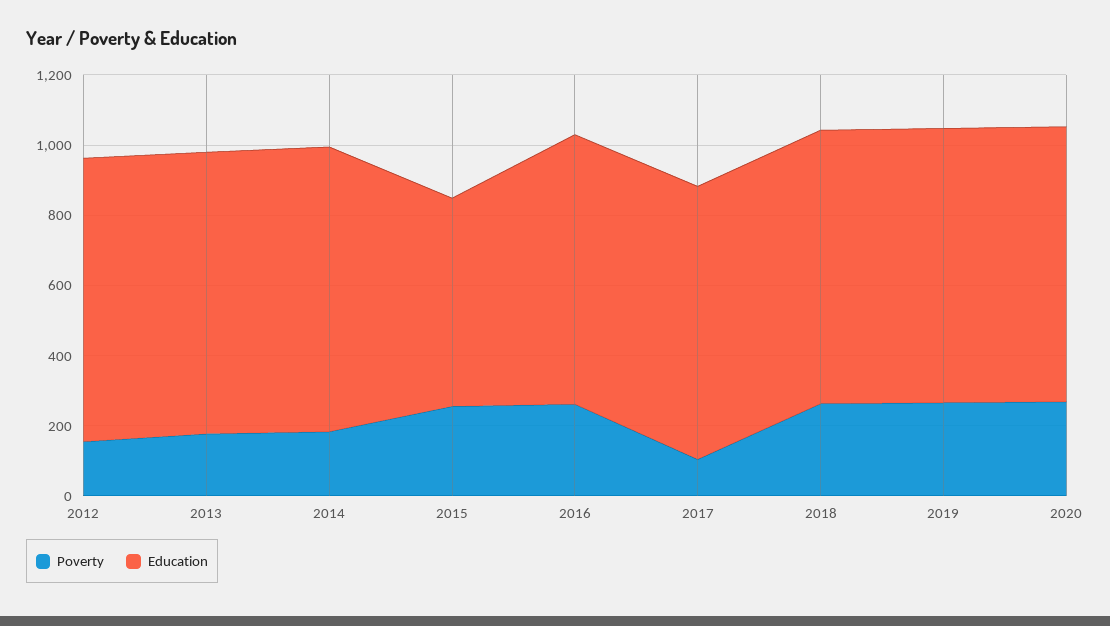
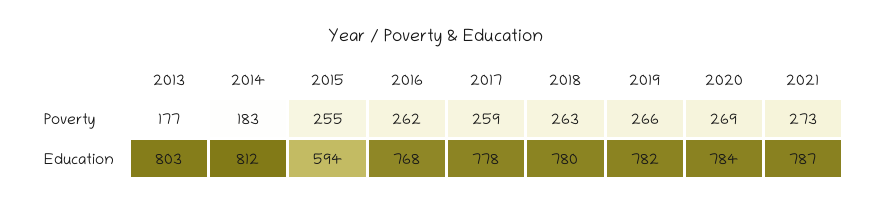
Poverty, 2012: 150 -> none
Education, 2012: 800 -> none
Poverty, 2017: 100 -> 259
Poverty, 2021: none -> 273
Education, 2021: none -> 787

